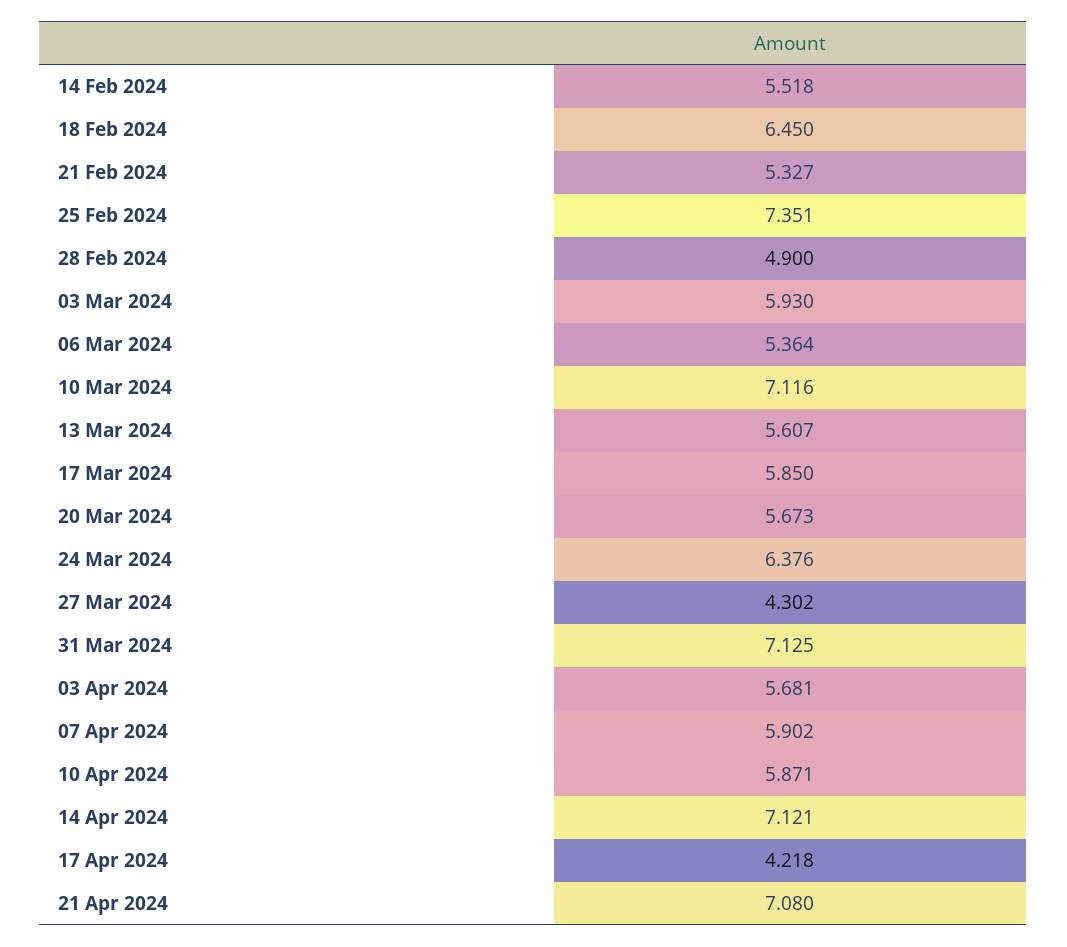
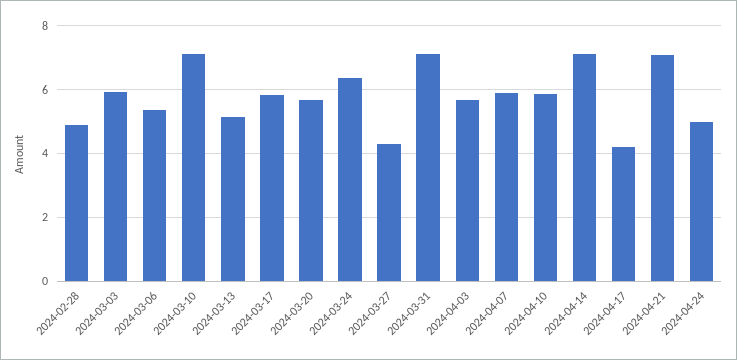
14 Feb 2024: 5.518 -> none
18 Feb 2024: 6.45 -> none
21 Feb 2024: 5.327 -> none
25 Feb 2024: 7.351 -> none
13 Mar 2024: 5.607 -> 5.2
2024-04-24: none -> 5

